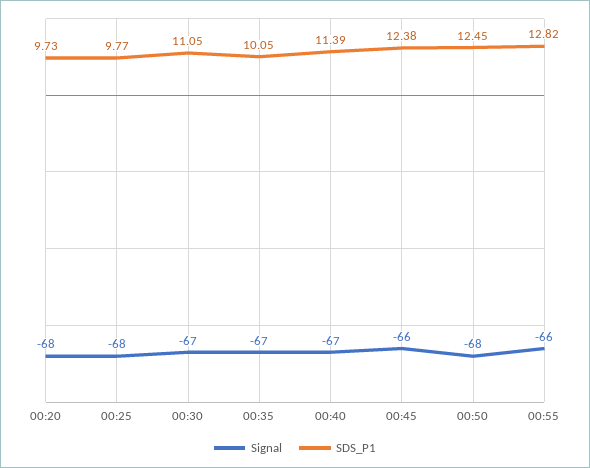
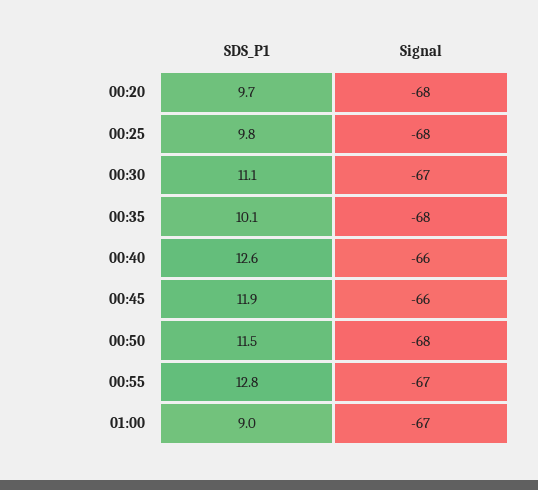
Signal, 00:35: -67 -> -68
Signal, 00:40: -67 -> -66
SDS_P1, 00:40: 11.39 -> 12.6
SDS_P1, 00:45: 12.38 -> 11.9
SDS_P1, 00:50: 12.45 -> 11.5
Signal, 00:55: -66 -> -67
SDS_P1, 01:00: none -> 9
Signal, 01:00: none -> -67

